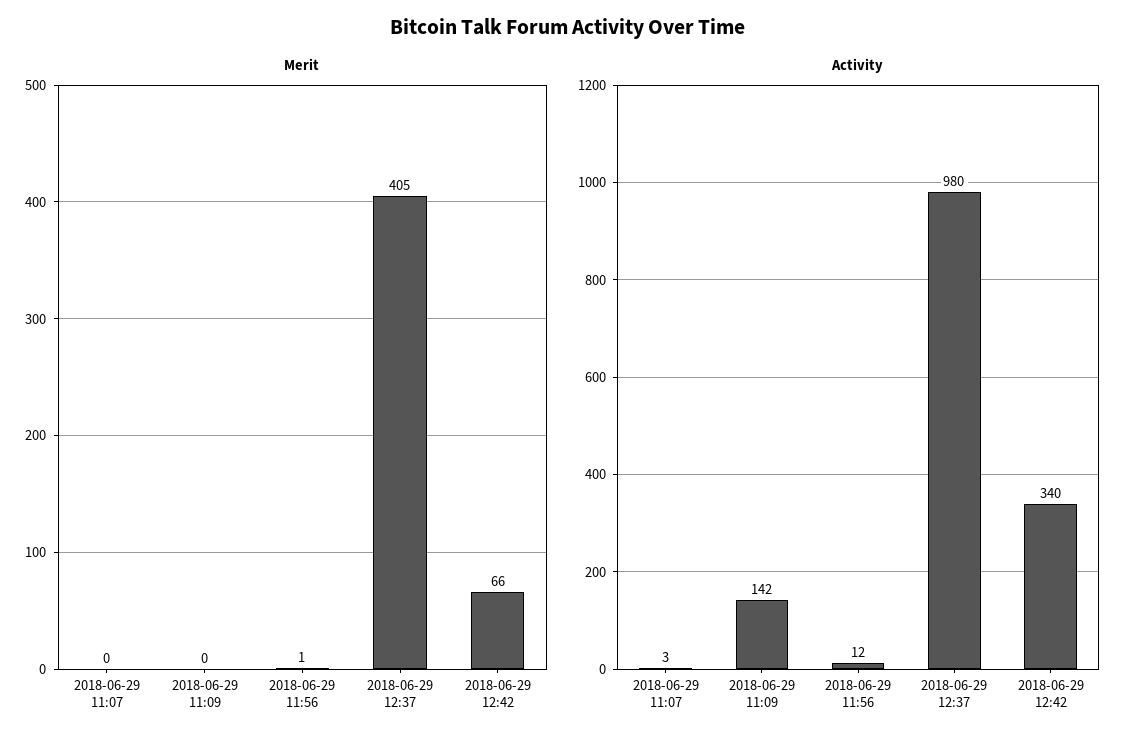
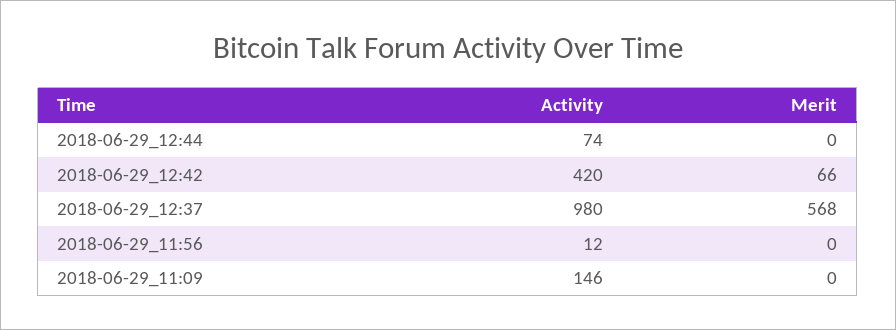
Merit, 2018-06-29 11:07: 0 -> none
Merit, 2018-06-29 11:56: 1 -> 0
Merit, 2018-06-29 12:37: 405 -> 568
Activity, 2018-06-29 11:07: 3 -> none
Activity, 2018-06-29 11:09: 142 -> 146
Activity, 2018-06-29 12:42: 340 -> 420
Activity, 2018-06-29_12:44: none -> 74
Merit, 2018-06-29_12:44: none -> 0

